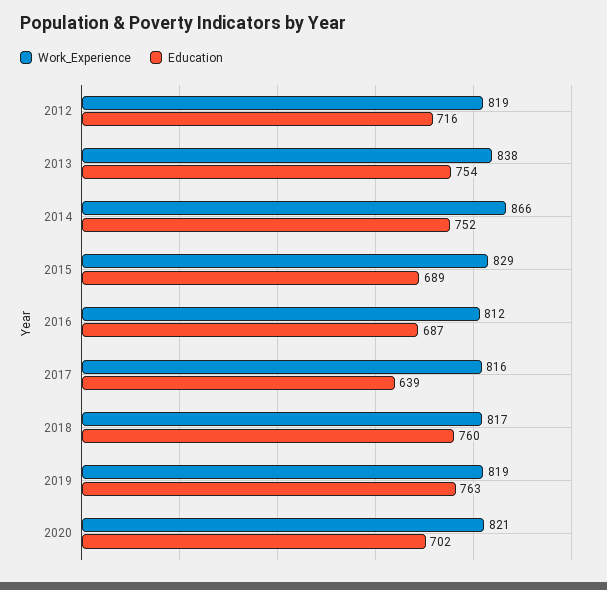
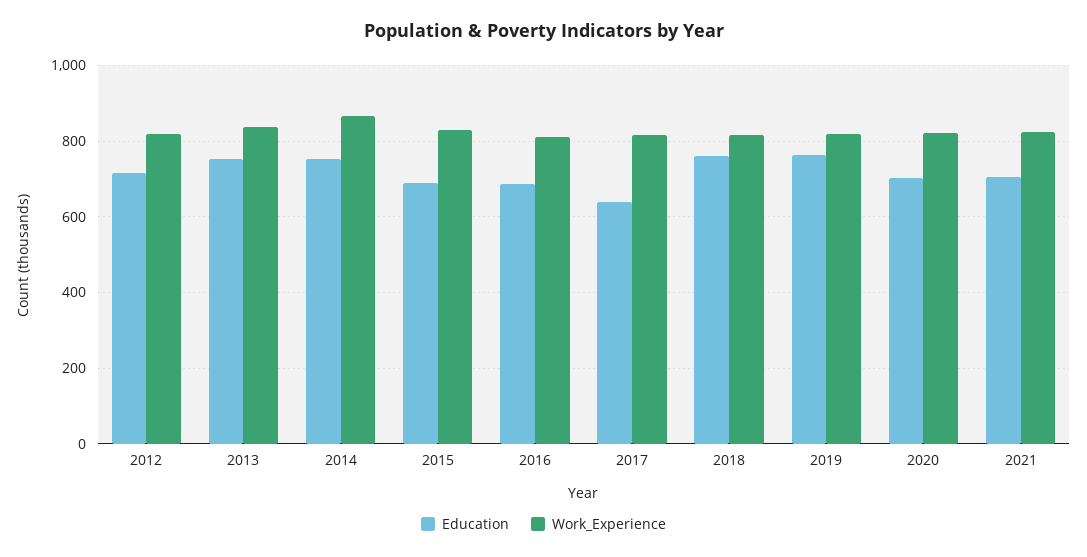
Education, 2021: none -> 700
Work_Experience, 2021: none -> 820

